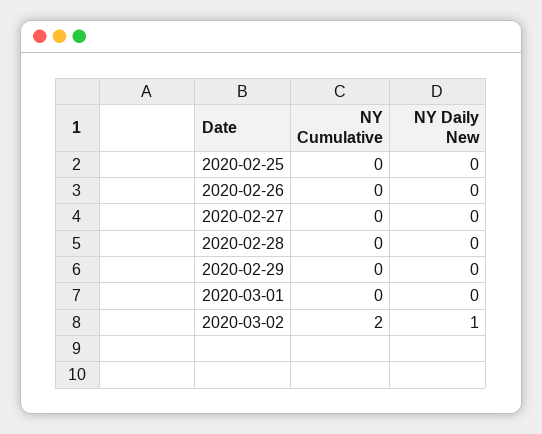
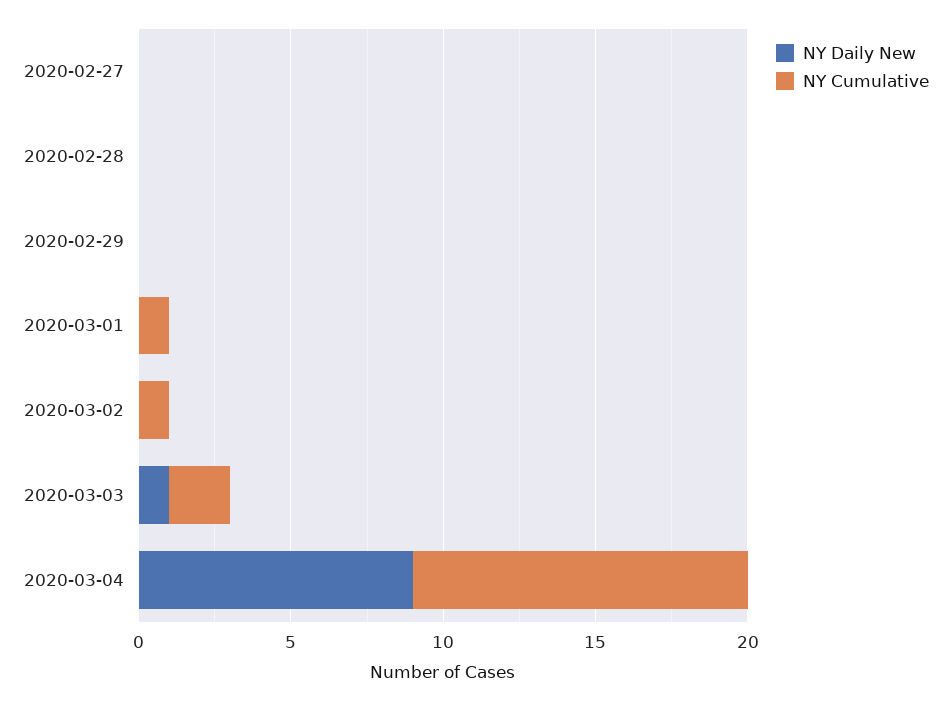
NY Cumulative, 2020-02-25: 0 -> none
NY Daily New, 2020-02-25: 0 -> none
NY Cumulative, 2020-02-26: 0 -> none
NY Daily New, 2020-02-26: 0 -> none
NY Cumulative, 2020-03-01: 0 -> 1
NY Cumulative, 2020-03-02: 2 -> 1
NY Daily New, 2020-03-02: 1 -> 0
NY Daily New, 2020-03-03: none -> 1
NY Cumulative, 2020-03-03: none -> 2
NY Daily New, 2020-03-04: none -> 9
NY Cumulative, 2020-03-04: none -> 11

